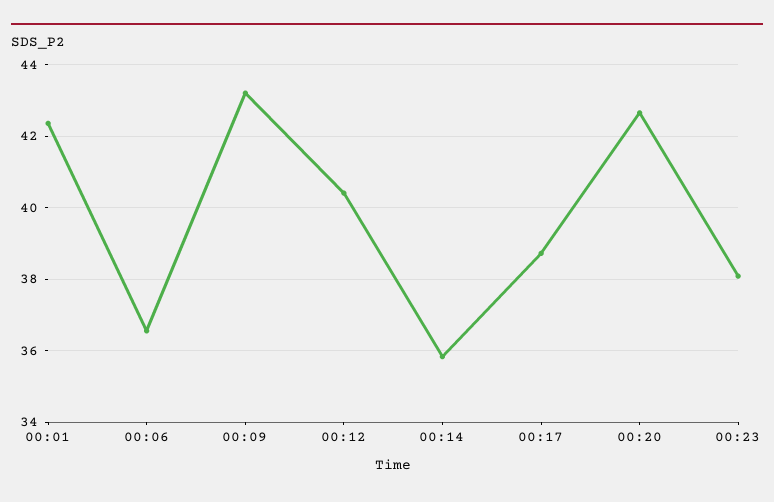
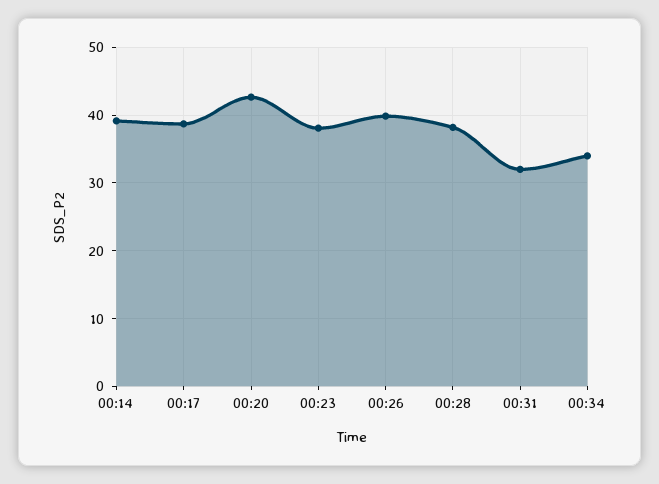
00:01: 42.4 -> none
00:06: 36.6 -> none
00:09: 43.2 -> none
00:12: 40.4 -> none
00:14: 35.8 -> 39
00:26: none -> 40
00:28: none -> 38
00:31: none -> 32
00:34: none -> 34

